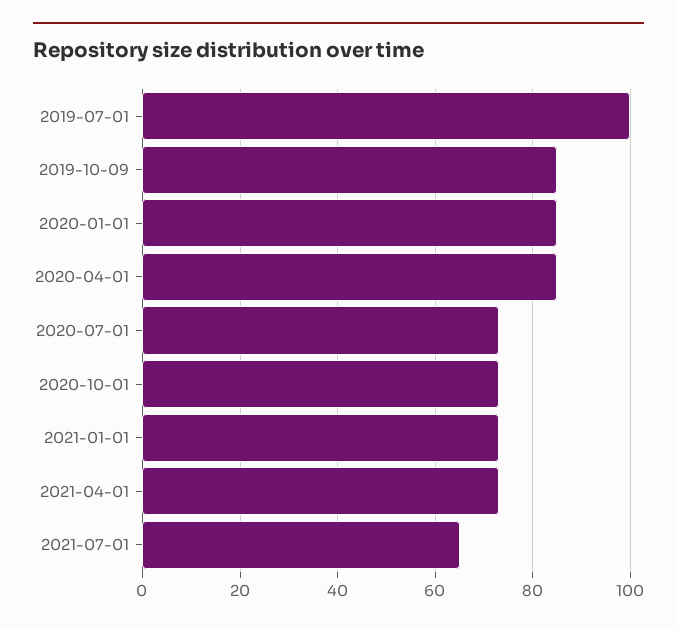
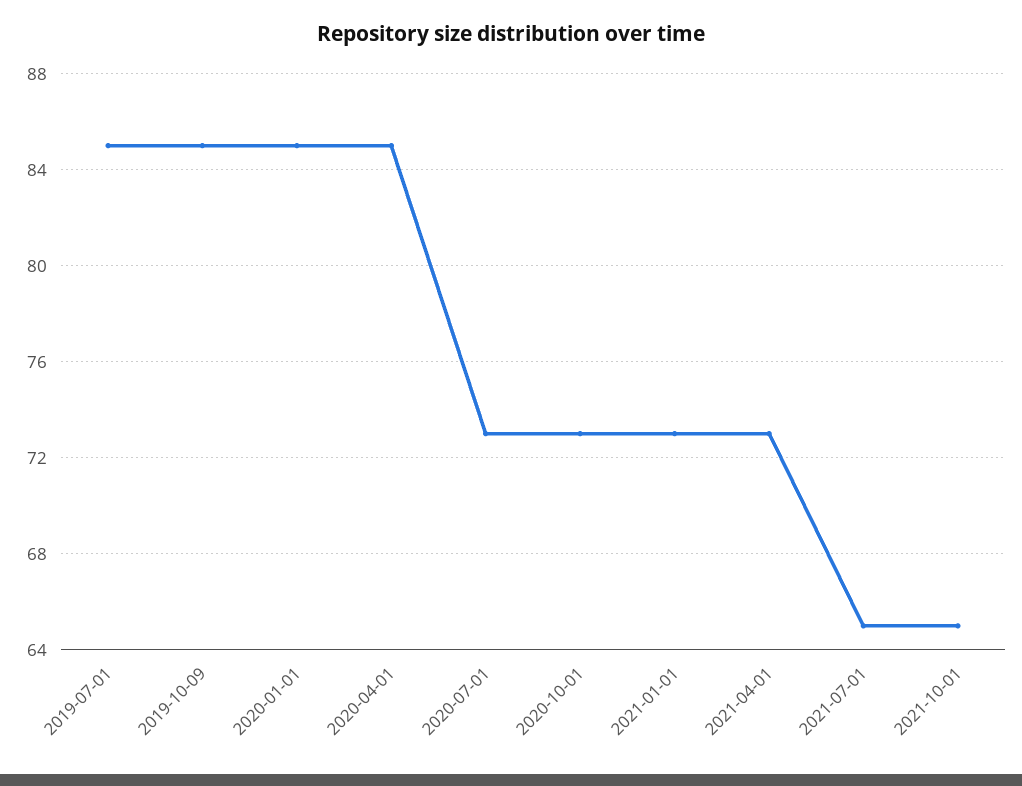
2019-07-01: 100 -> 85
2021-10-01: none -> 65

